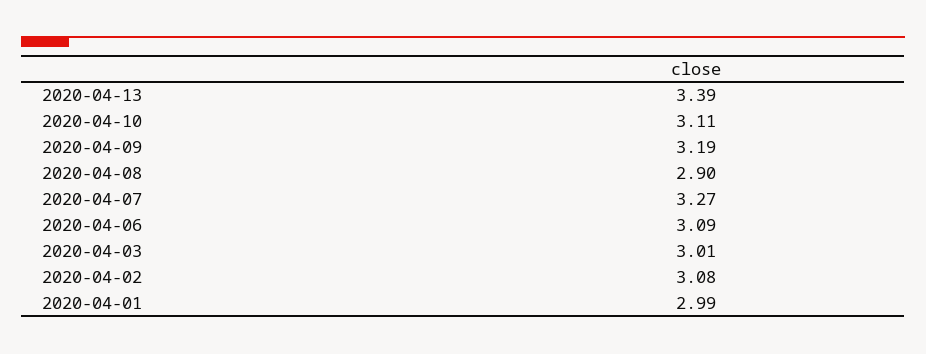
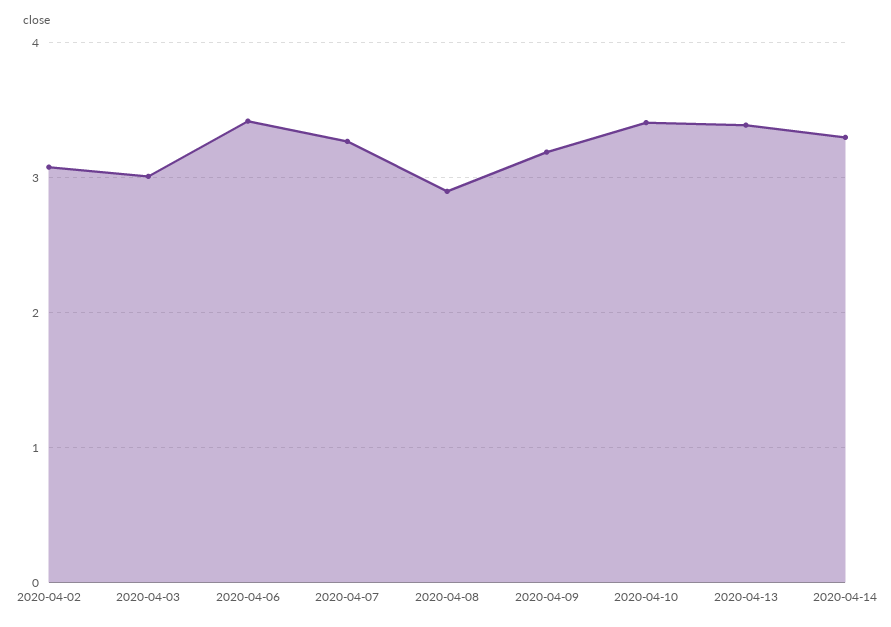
2020-04-10: 3.11 -> 3.4
2020-04-06: 3.09 -> 3.4
2020-04-01: 2.99 -> none
2020-04-14: none -> 3.3

